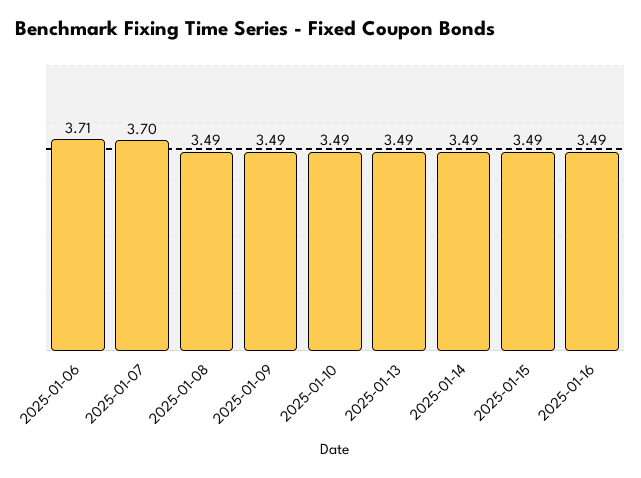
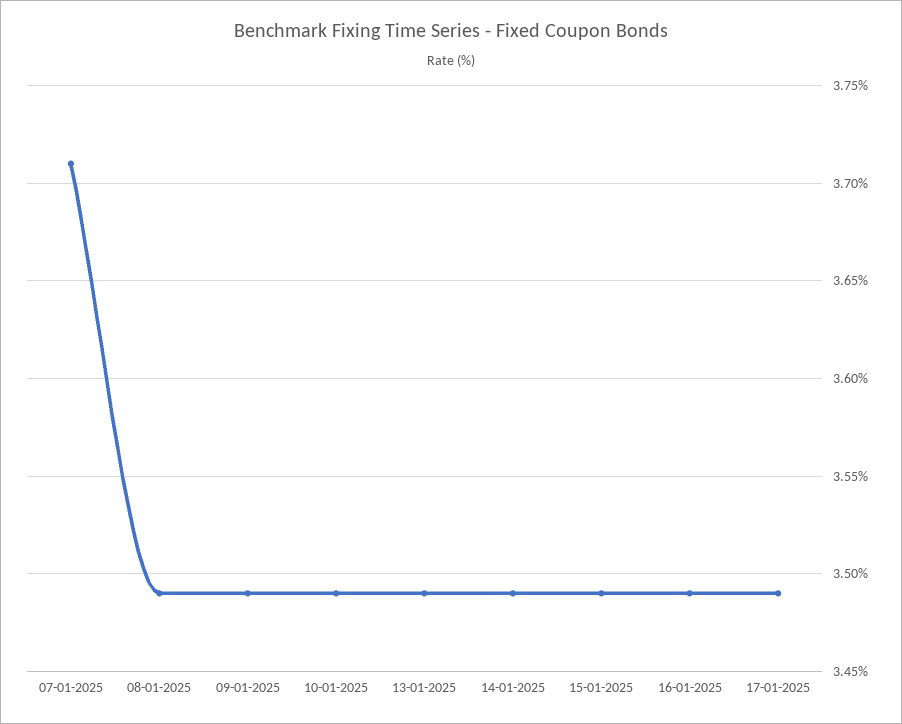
2025-01-06: 3.71 -> none
2025-01-07: 3.7 -> 3.71
17-01-2025: none -> 3.49

